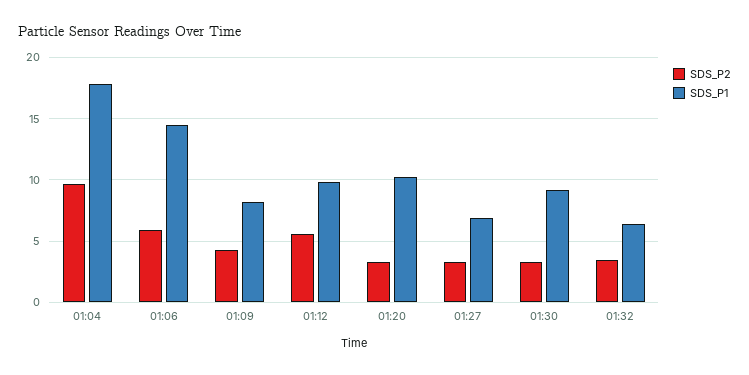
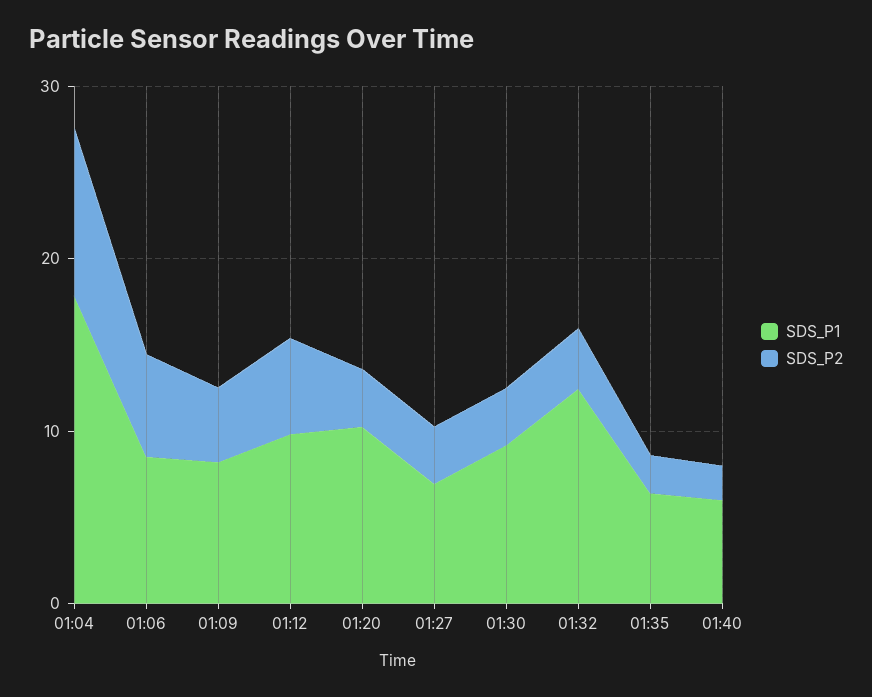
SDS_P1, 01:06: 14.5 -> 8
SDS_P1, 01:32: 6.5 -> 12
SDS_P1, 01:35: none -> 6
SDS_P2, 01:35: none -> 2
SDS_P1, 01:40: none -> 6
SDS_P2, 01:40: none -> 2

